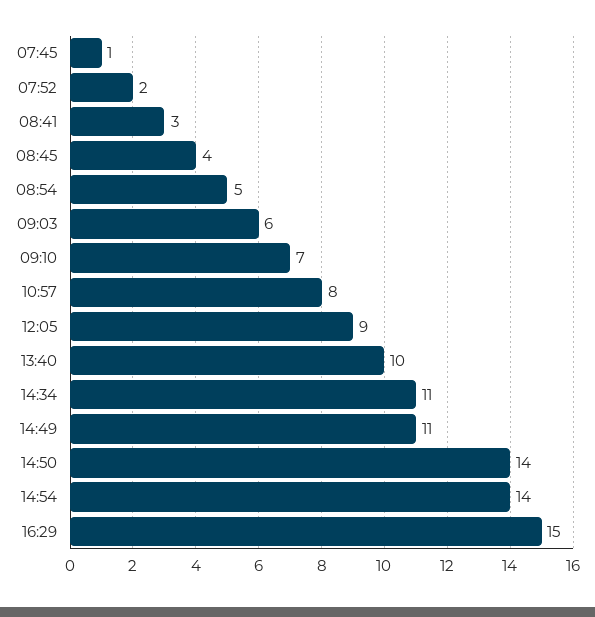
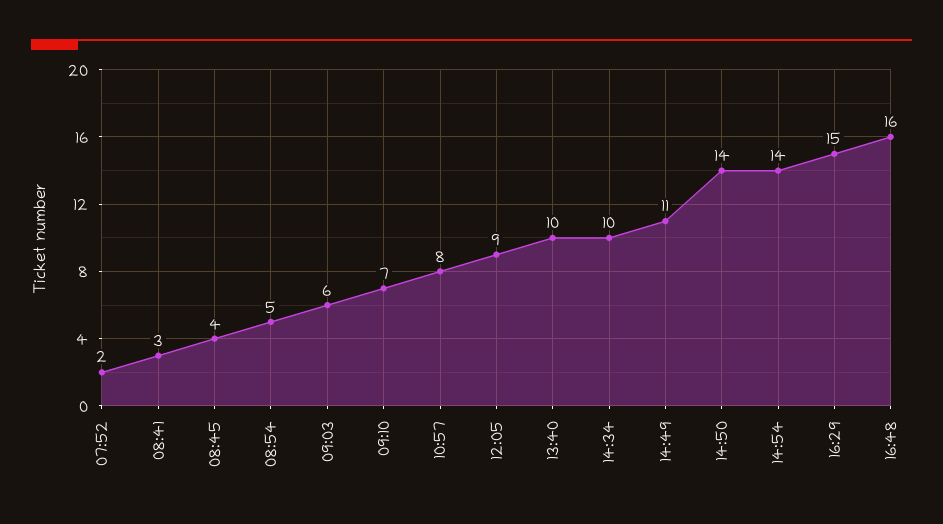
07:45: 1 -> none
14:34: 11 -> 10
16:48: none -> 16

